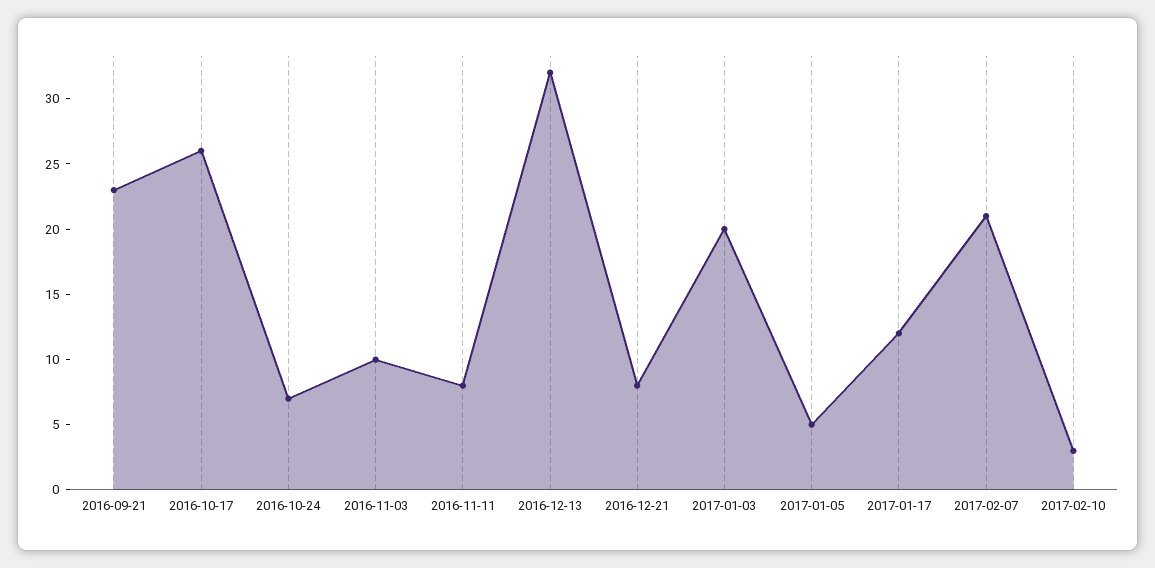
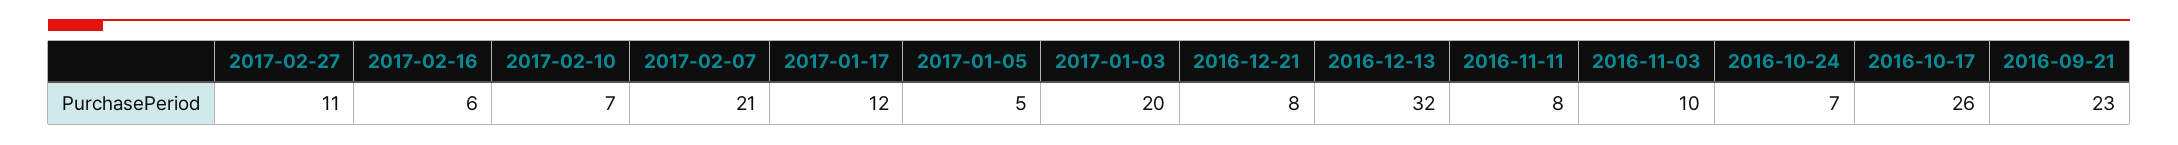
2017-02-10: 3 -> 7
2017-02-27: none -> 11
2017-02-16: none -> 6

